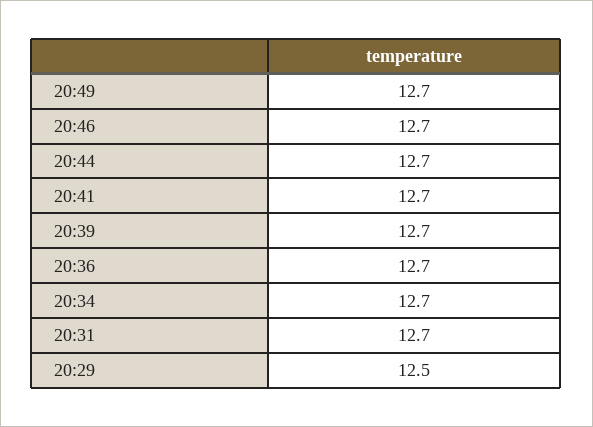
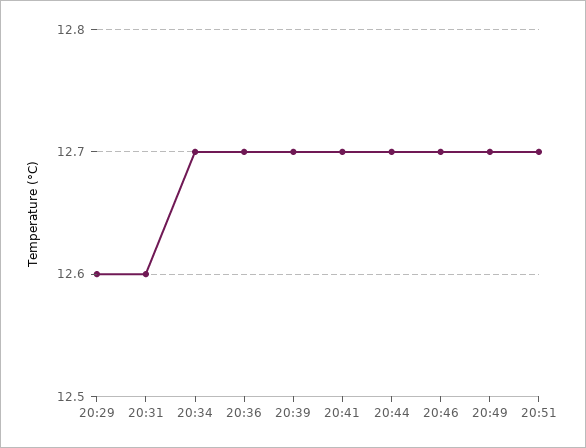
20:31: 12.7 -> 12.6
20:29: 12.5 -> 12.6
20:51: none -> 12.7

